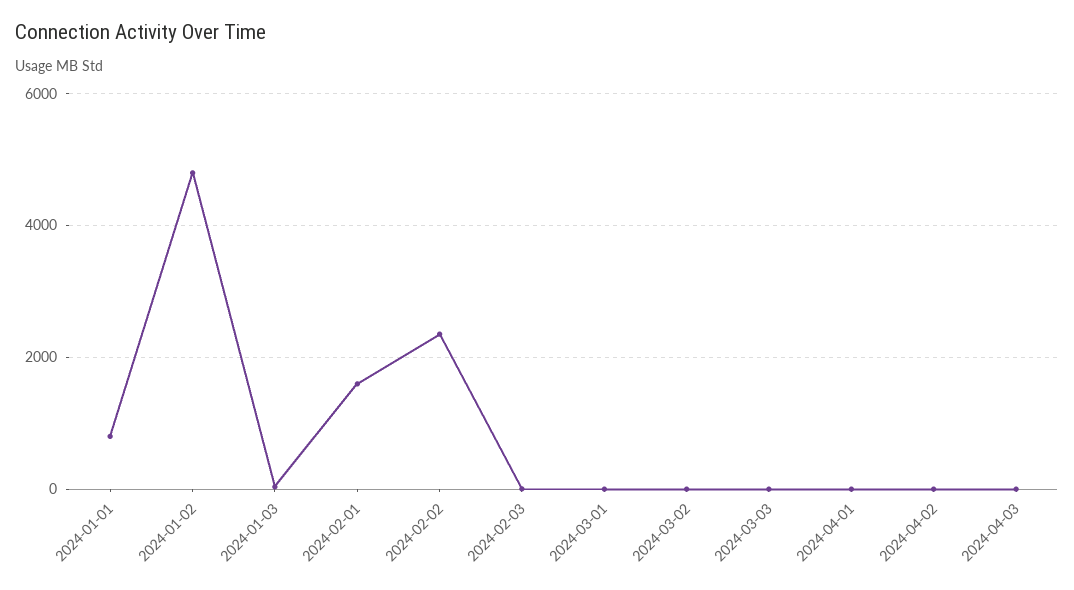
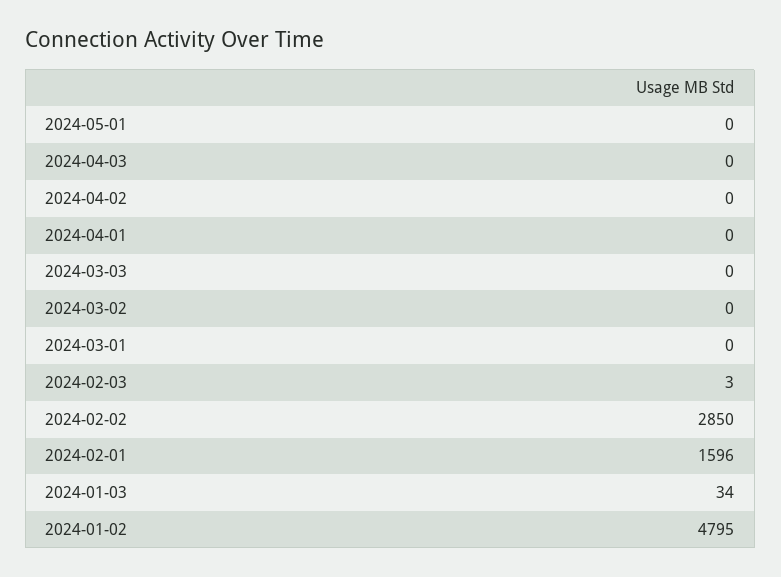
2024-01-01: 800 -> none
2024-02-02: 2400 -> 2850
2024-05-01: none -> 0

